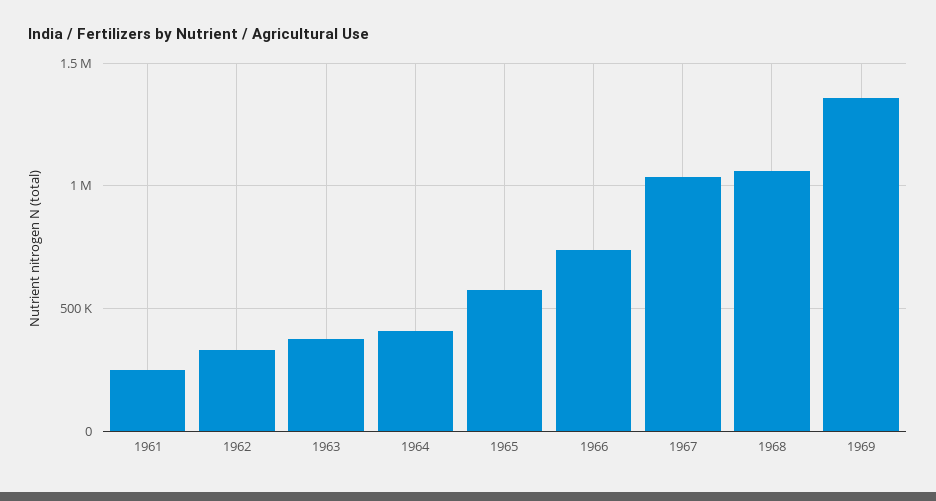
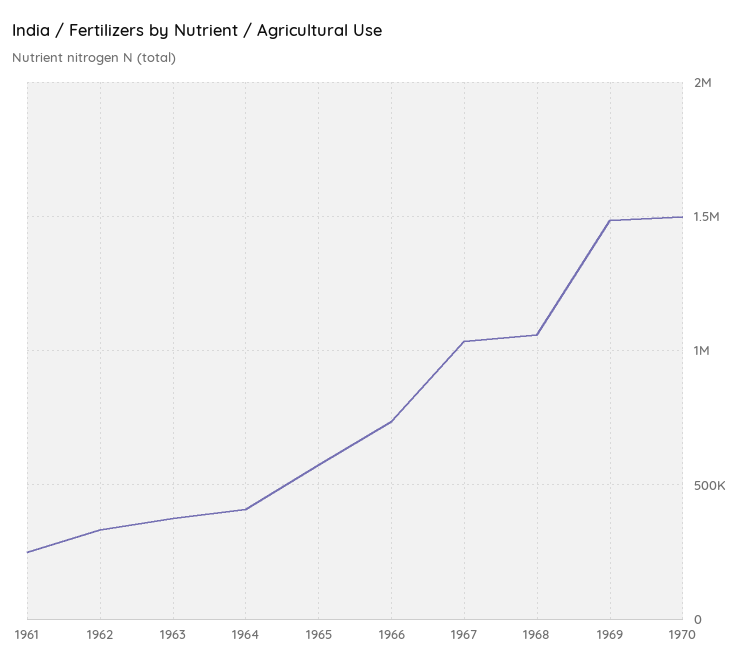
1969: 1350000 -> 1500000
1970: none -> 1500000

